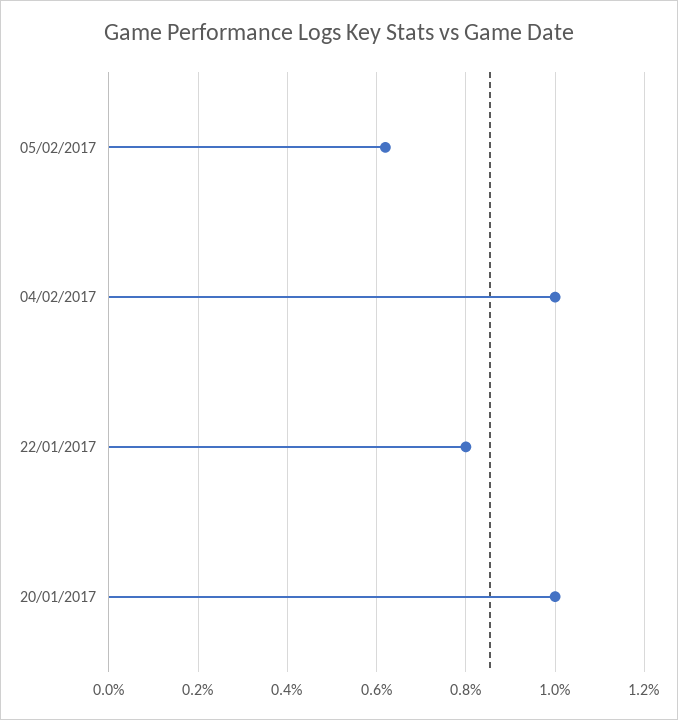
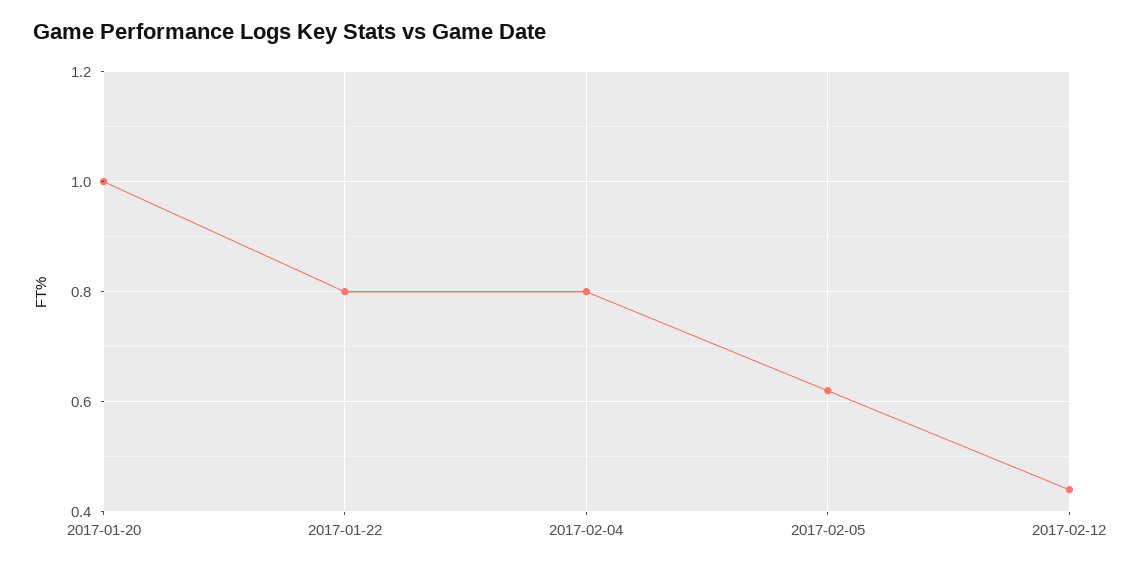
04/02/2017: 1 -> 0.8
2017-02-12: none -> 0.45

